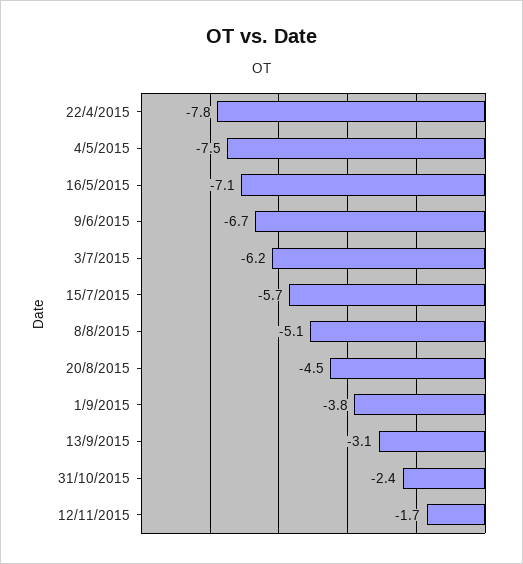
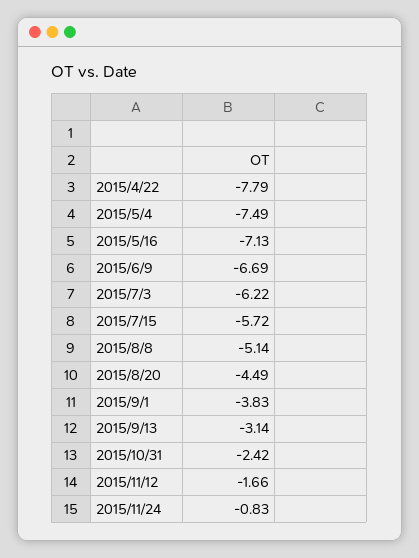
2015/11/24: none -> -0.83

